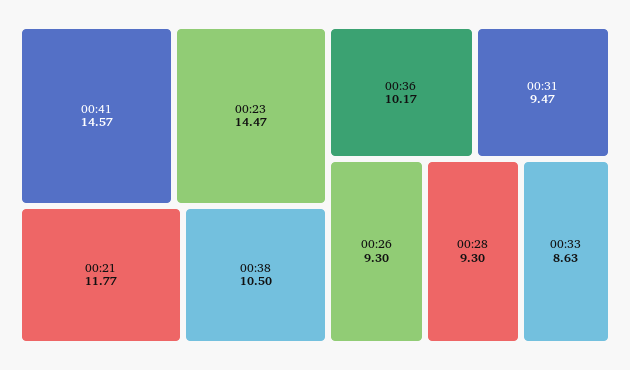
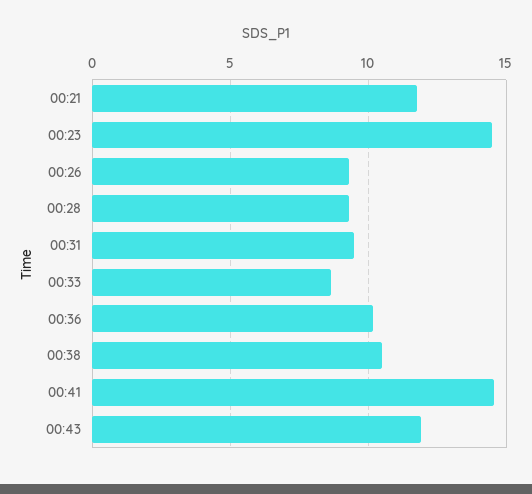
00:43: none -> 12

